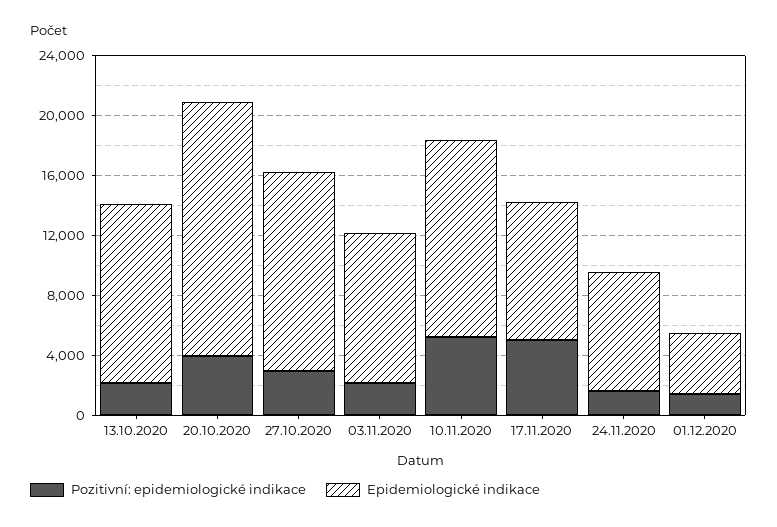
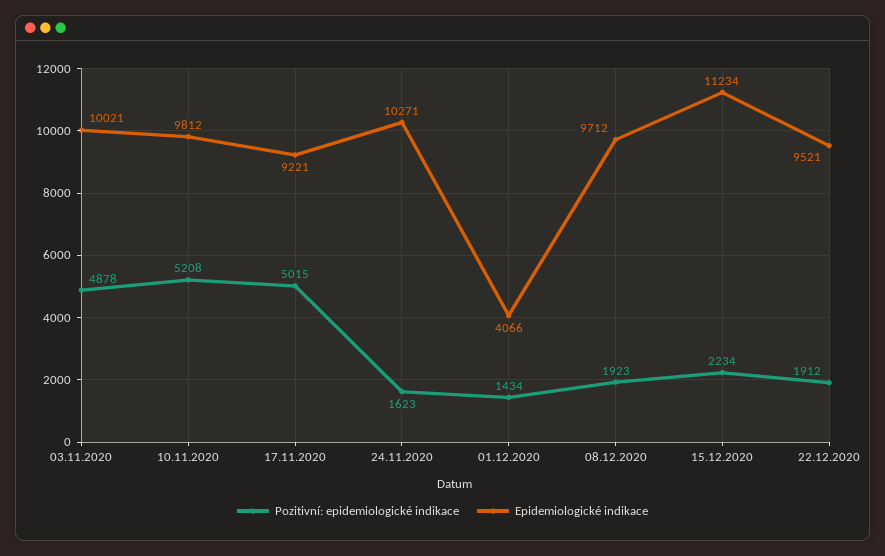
Pozitivní: epidemiologické indikace, 13.10.2020: 2000 -> none
Epidemiologické indikace, 13.10.2020: 12000 -> none
Pozitivní: epidemiologické indikace, 20.10.2020: 4000 -> none
Epidemiologické indikace, 20.10.2020: 17000 -> none
Pozitivní: epidemiologické indikace, 27.10.2020: 3000 -> none
Epidemiologické indikace, 27.10.2020: 13000 -> none
Pozitivní: epidemiologické indikace, 03.11.2020: 2000 -> 4878
Epidemiologické indikace, 10.11.2020: 13000 -> 9812
Epidemiologické indikace, 24.11.2020: 8000 -> 10271
Pozitivní: epidemiologické indikace, 08.12.2020: none -> 1923
Epidemiologické indikace, 08.12.2020: none -> 9712
Pozitivní: epidemiologické indikace, 15.12.2020: none -> 2234
Epidemiologické indikace, 15.12.2020: none -> 11234
Pozitivní: epidemiologické indikace, 22.12.2020: none -> 1912
Epidemiologické indikace, 22.12.2020: none -> 9521

